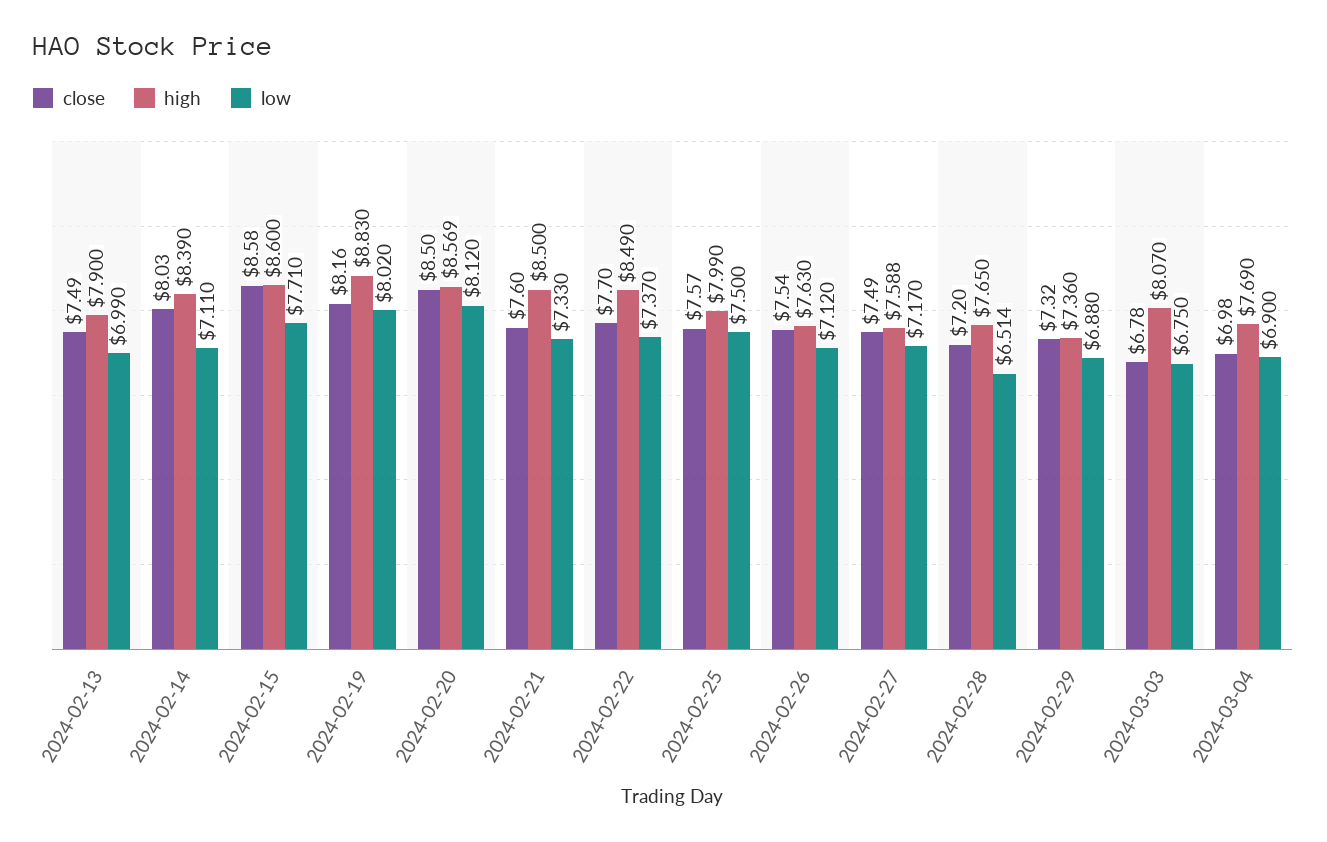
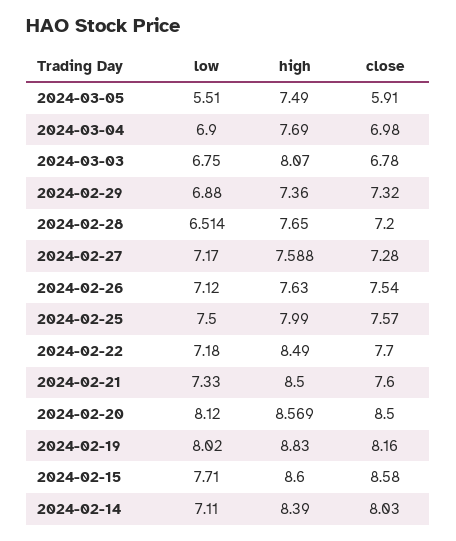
close, 2024-02-13: 7.49 -> none
high, 2024-02-13: 7.9 -> none
low, 2024-02-13: 6.99 -> none
low, 2024-02-22: 7.37 -> 7.18
close, 2024-02-27: 7.49 -> 7.28
low, 2024-03-05: none -> 5.51
high, 2024-03-05: none -> 7.49
close, 2024-03-05: none -> 5.91

